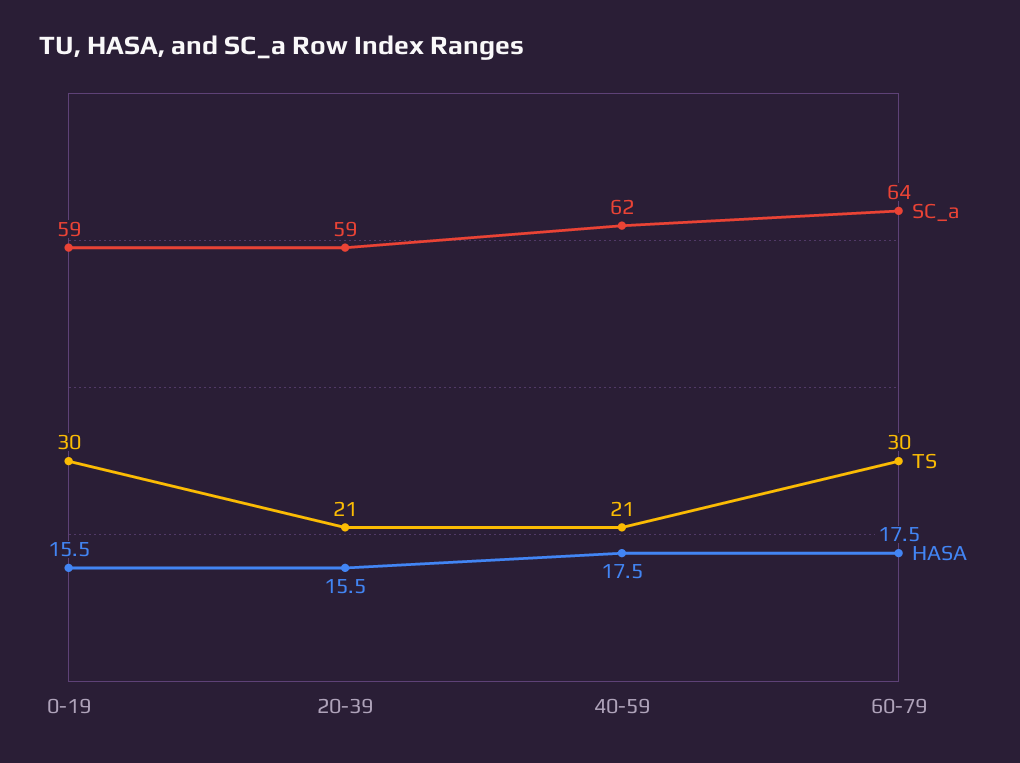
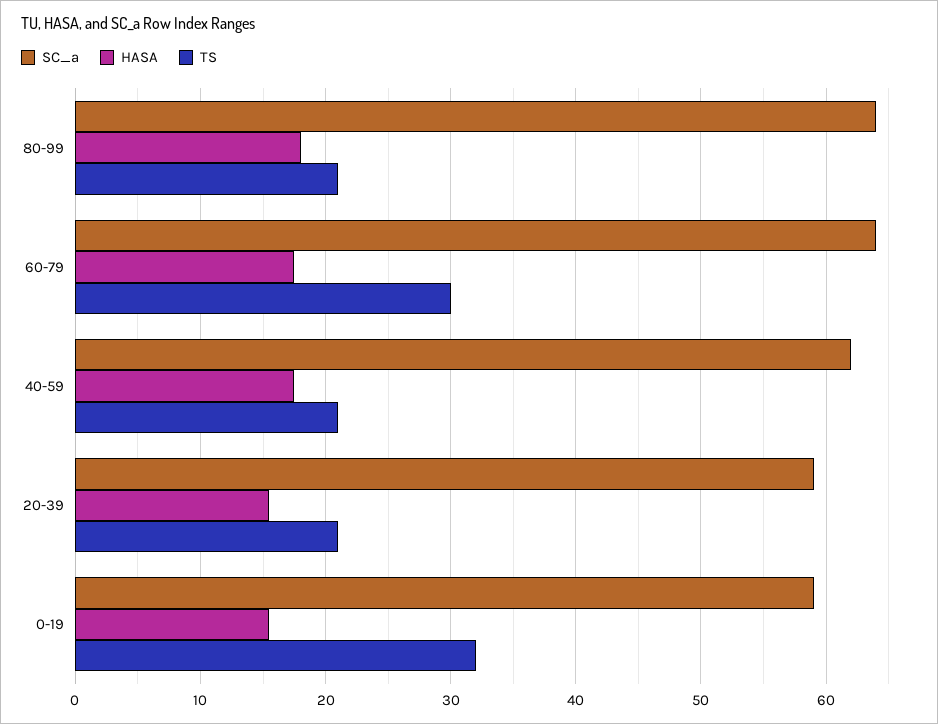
TS, 0-19: 30 -> 32
SC_a, 80-99: none -> 64
HASA, 80-99: none -> 18
TS, 80-99: none -> 21

